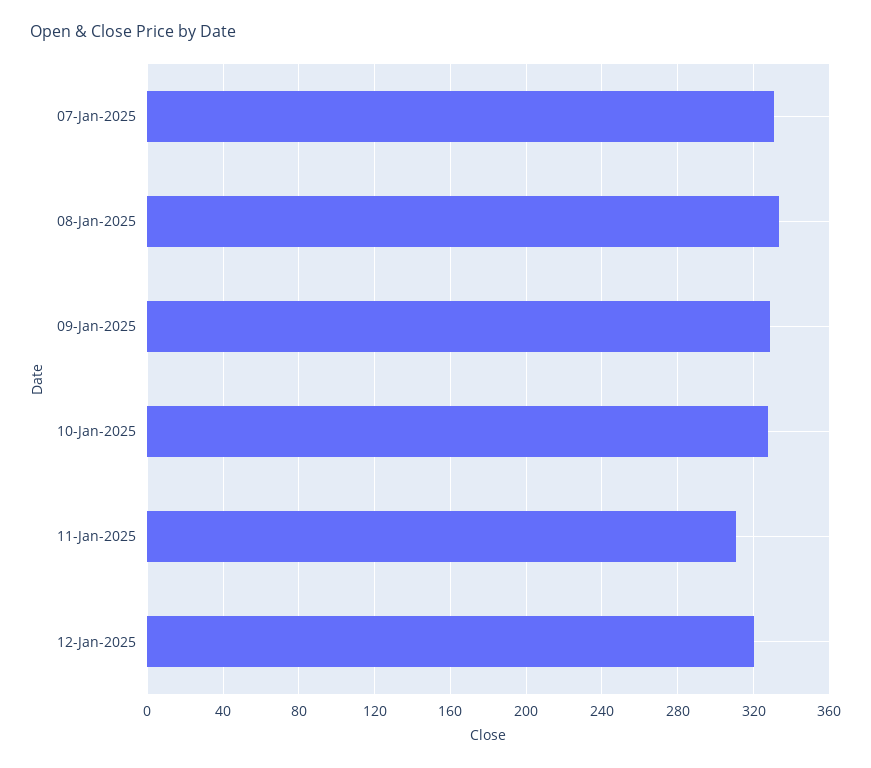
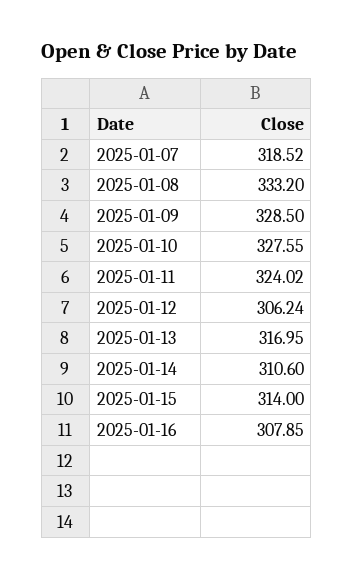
07-Jan-2025: 330 -> 318.52
11-Jan-2025: 310 -> 324.02
12-Jan-2025: 320 -> 306.24
2025-01-13: none -> 316.95
2025-01-14: none -> 310.6
2025-01-15: none -> 314
2025-01-16: none -> 307.85

